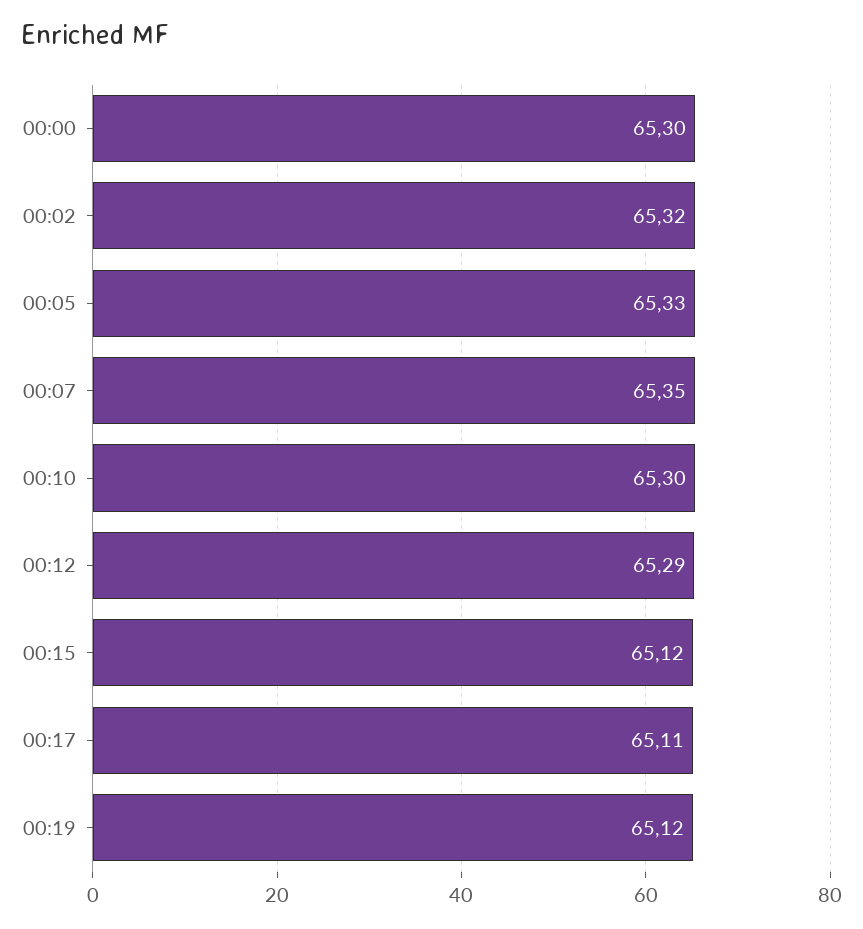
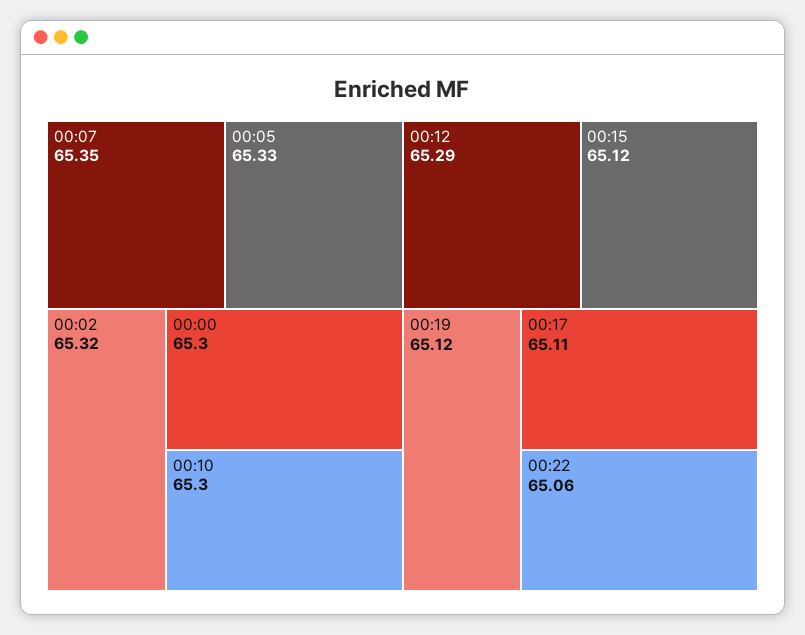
00:22: none -> 65.06

